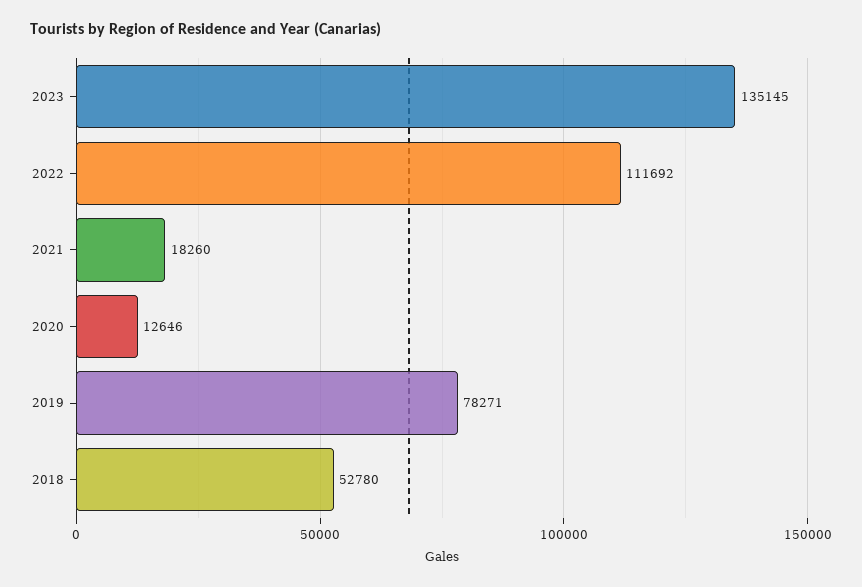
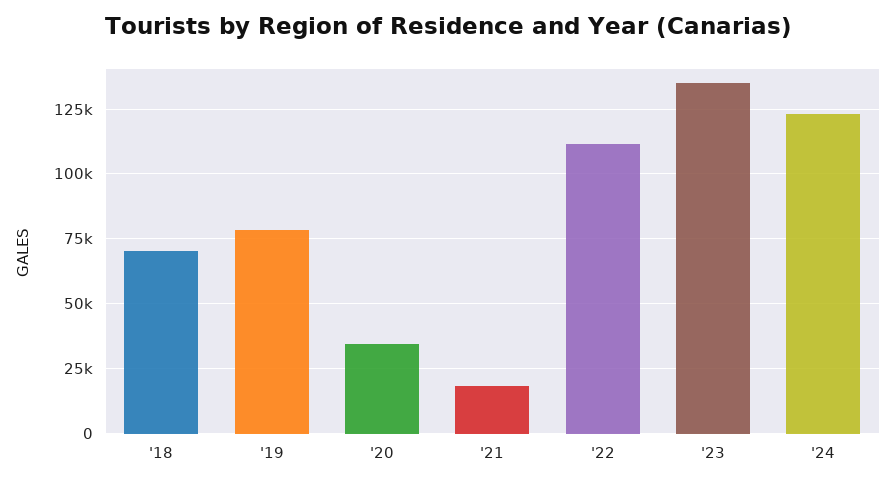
2020: 12646 -> 35000
2018: 52780 -> 70000
'24: none -> 122500

